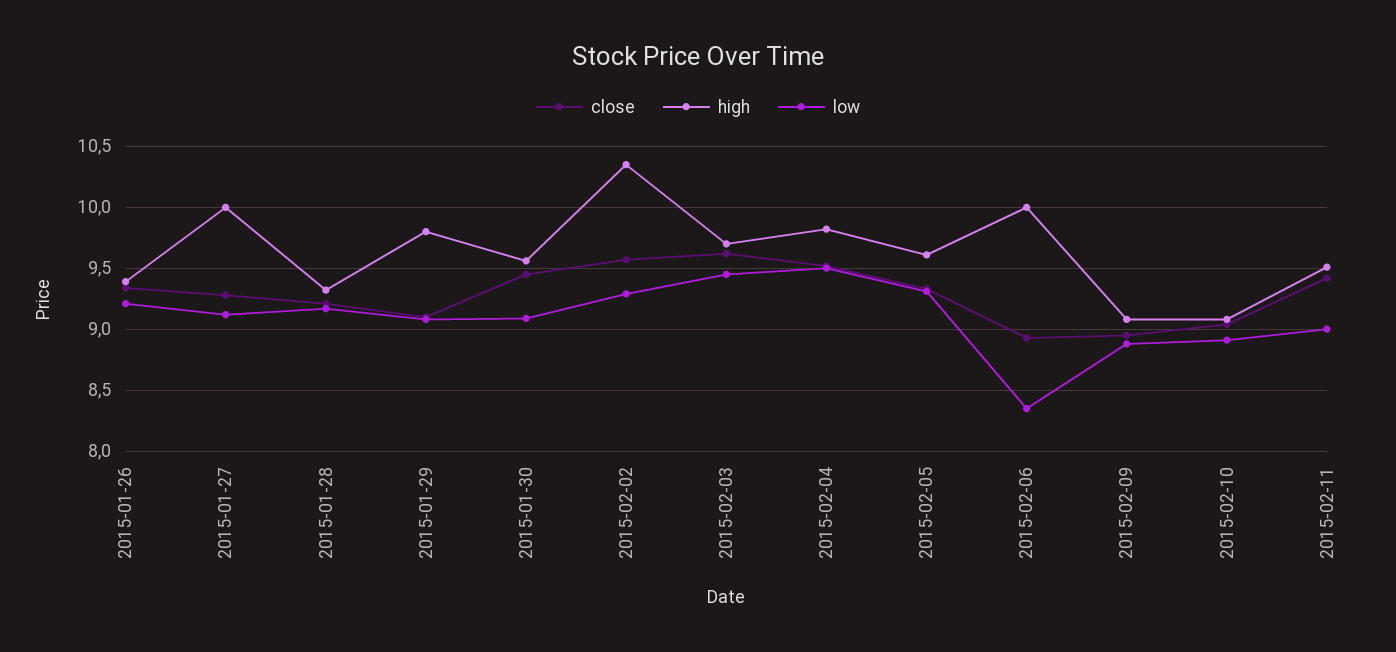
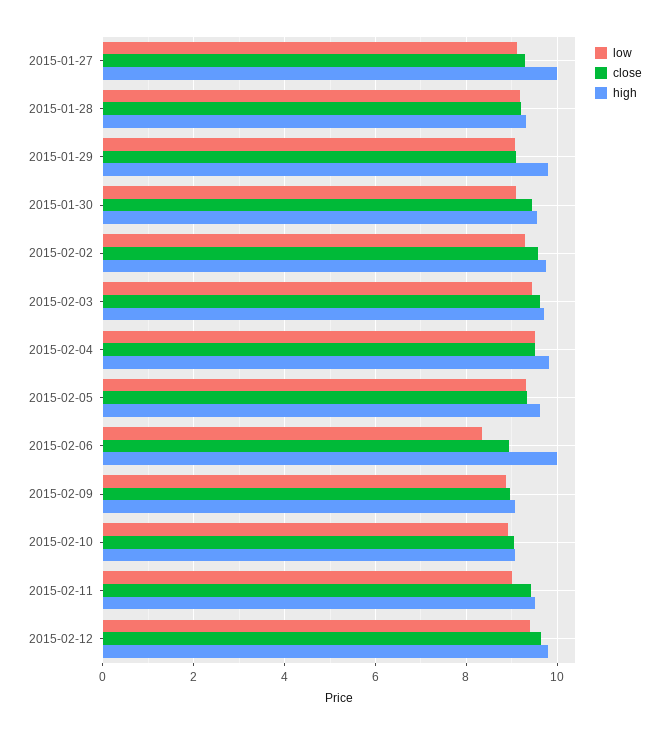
close, 2015-01-26: 9.35 -> none
high, 2015-01-26: 9.4 -> none
low, 2015-01-26: 9.2 -> none
high, 2015-02-02: 10.35 -> 9.8
low, 2015-02-12: none -> 9.4
close, 2015-02-12: none -> 9.6
high, 2015-02-12: none -> 9.8

